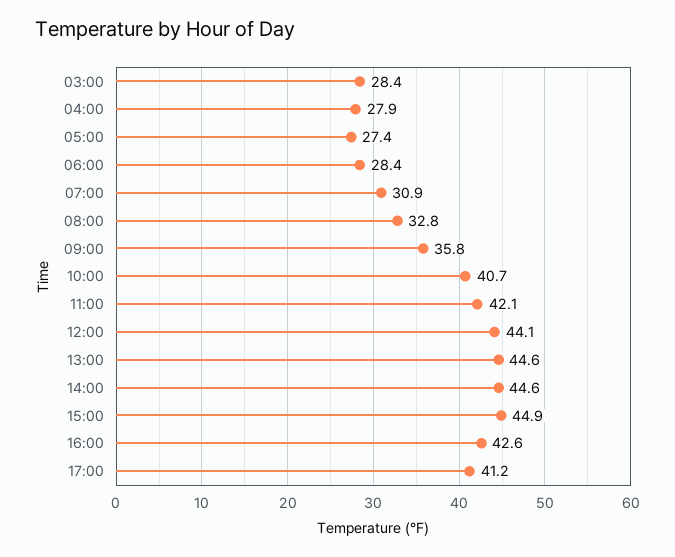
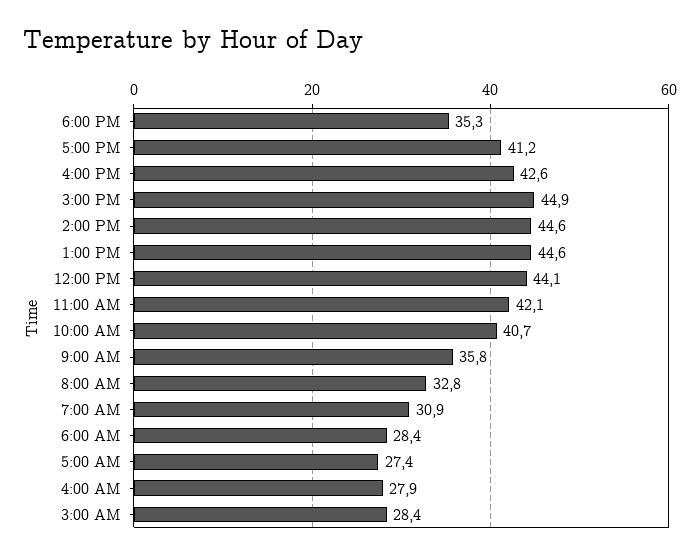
6:00 PM: none -> 35.3

